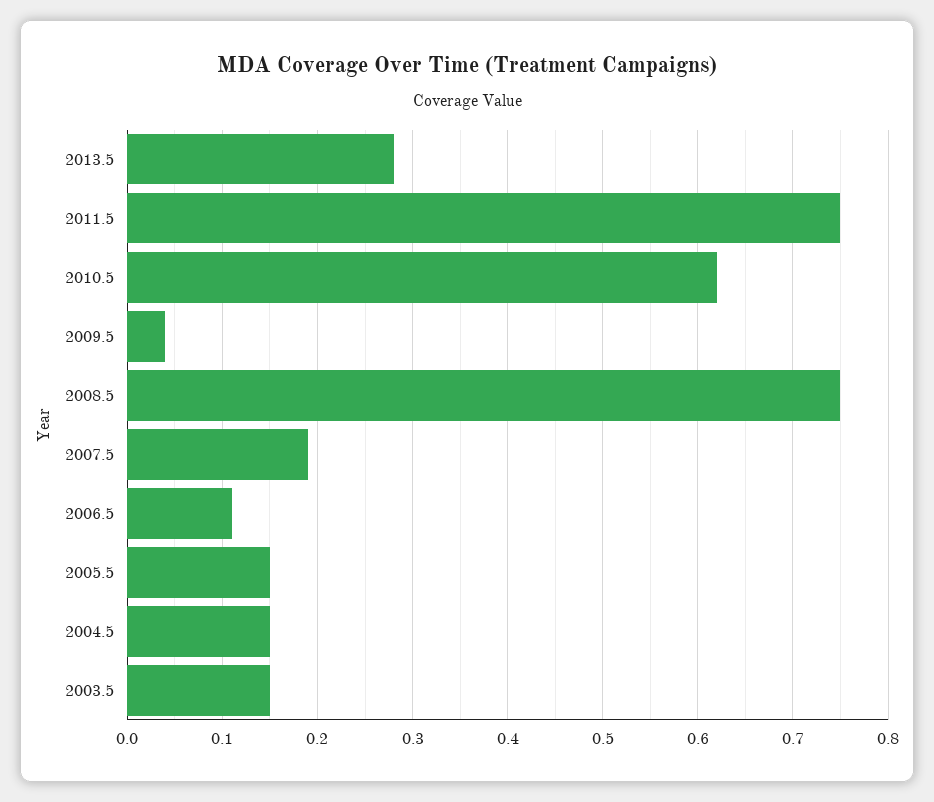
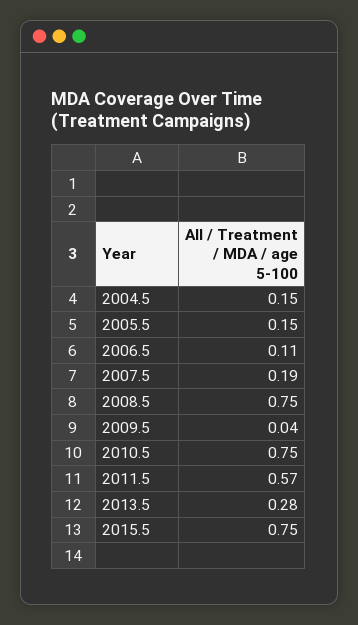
2011.5: 0.75 -> 0.57
2010.5: 0.62 -> 0.75
2003.5: 0.15 -> none
2015.5: none -> 0.75

